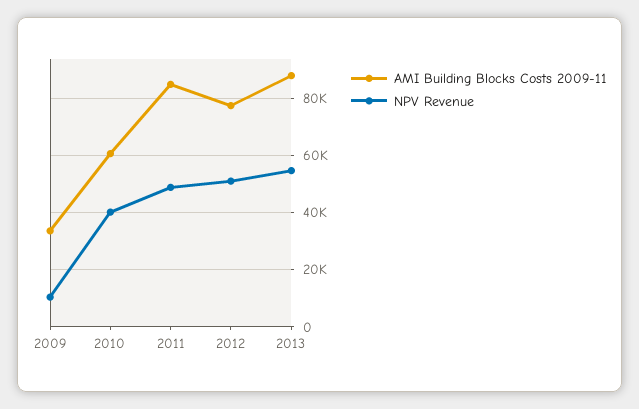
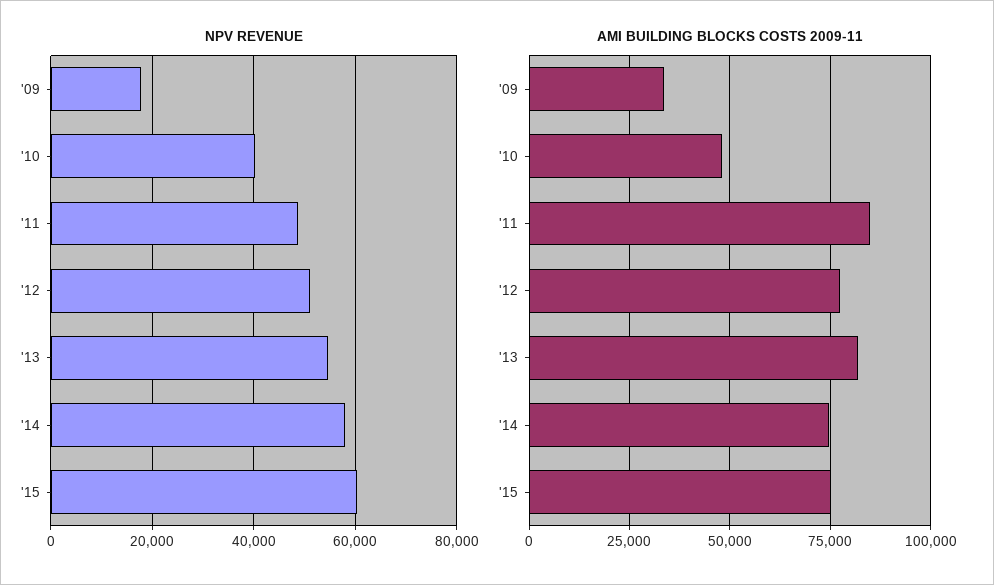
NPV Revenue, 2009: 10000 -> 18000
AMI Building Blocks Costs 2009-11, 2010: 60000 -> 47500
AMI Building Blocks Costs 2009-11, 2013: 87500 -> 82500
NPV Revenue, '14: none -> 58000
NPV Revenue, '15: none -> 60000
AMI Building Blocks Costs 2009-11, '14: none -> 75000
AMI Building Blocks Costs 2009-11, '15: none -> 75000

